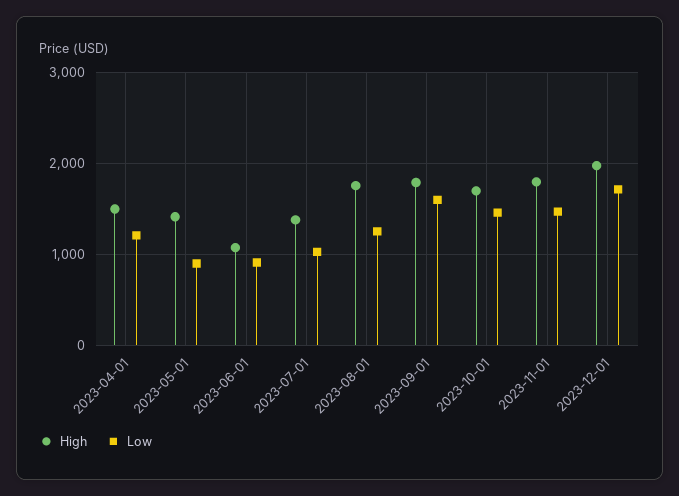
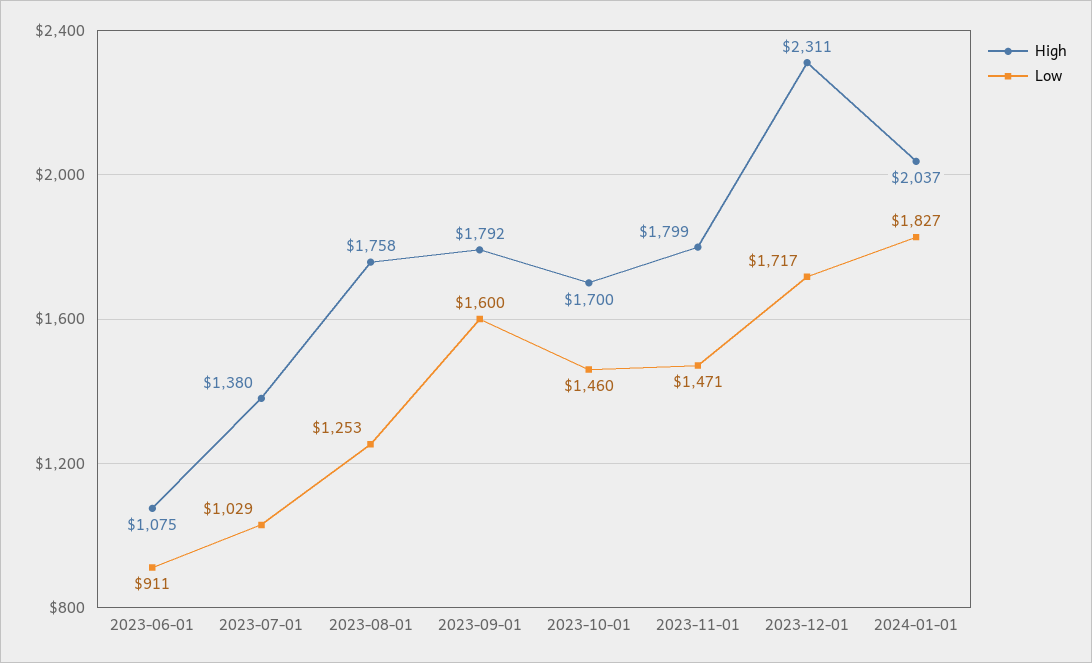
High, 2023-04-01: 1500 -> none
Low, 2023-04-01: 1200 -> none
High, 2023-05-01: 1400 -> none
Low, 2023-05-01: 900 -> none
High, 2023-12-01: 2000 -> 2311
High, 2024-01-01: none -> 2037
Low, 2024-01-01: none -> 1827

